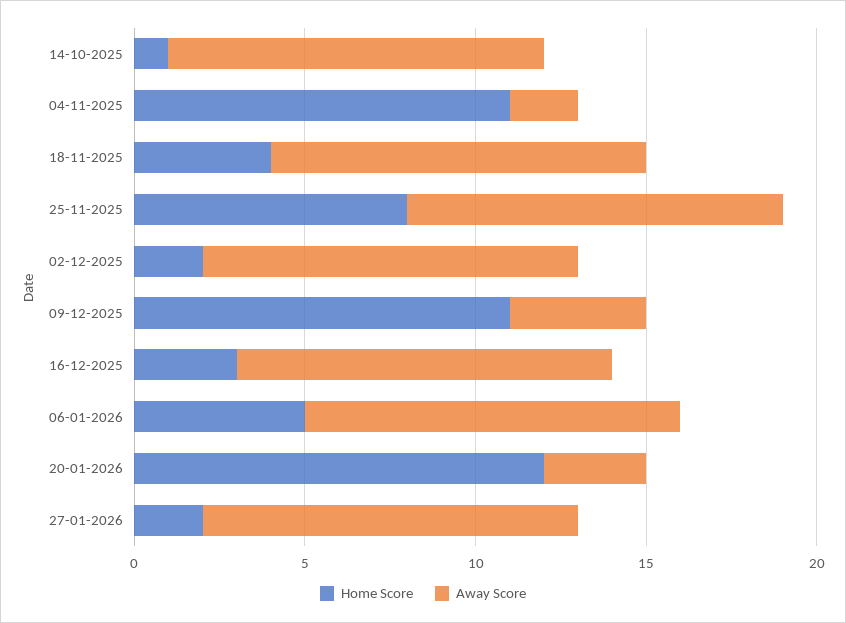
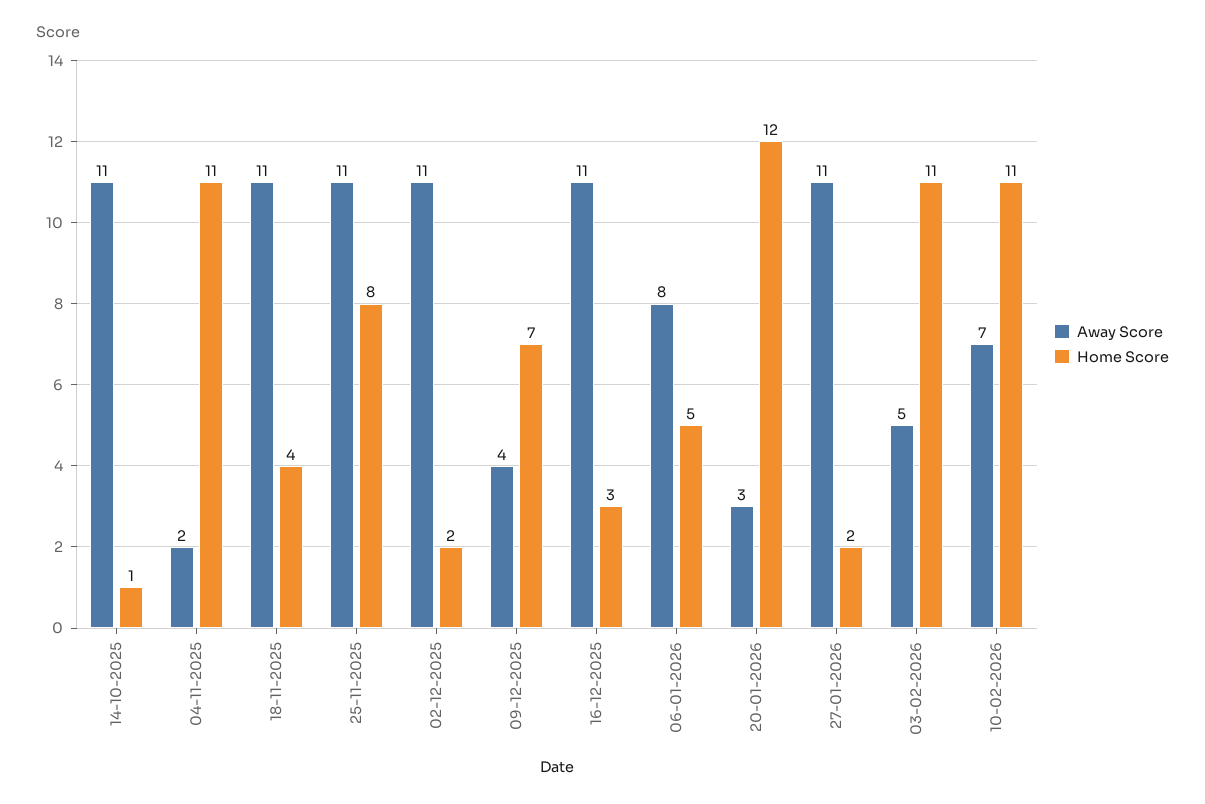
Home Score, 09-12-2025: 11 -> 7
Away Score, 06-01-2026: 11 -> 8
Away Score, 03-02-2026: none -> 5
Home Score, 03-02-2026: none -> 11
Away Score, 10-02-2026: none -> 7
Home Score, 10-02-2026: none -> 11

